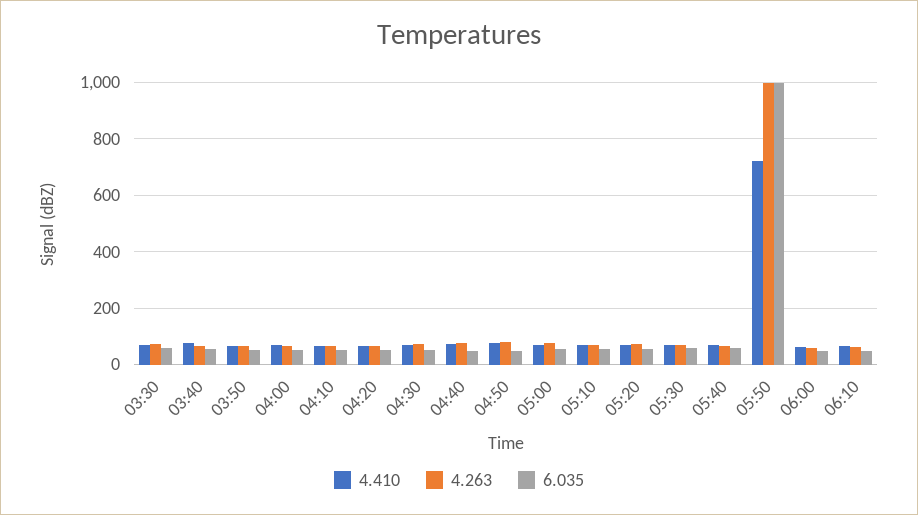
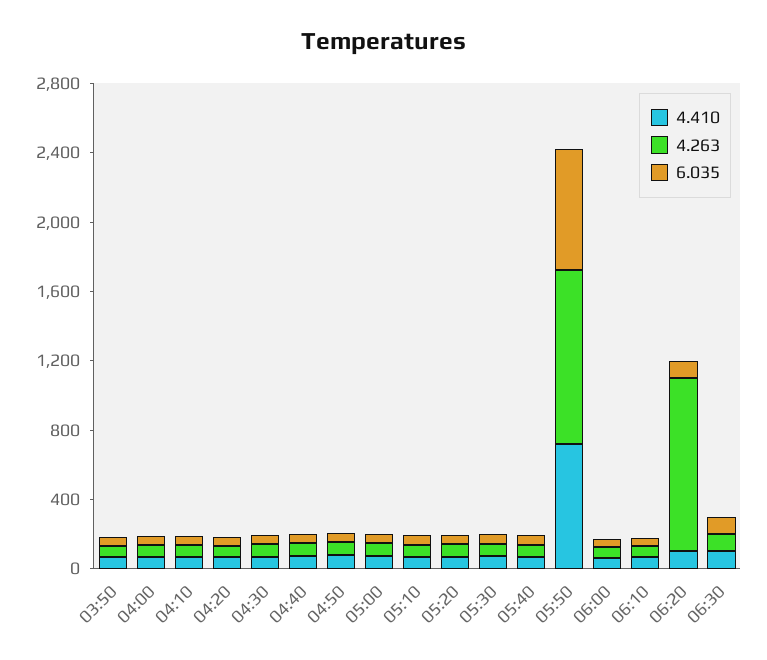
4.410, 03:30: 75 -> none
4.263, 03:30: 75 -> none
6.035, 03:30: 50 -> none
4.410, 03:40: 75 -> none
4.263, 03:40: 75 -> none
6.035, 03:40: 50 -> none
6.035, 05:50: 1000 -> 700
4.410, 06:20: none -> 100
4.263, 06:20: none -> 1000
6.035, 06:20: none -> 100
4.410, 06:30: none -> 100
4.263, 06:30: none -> 100
6.035, 06:30: none -> 100

